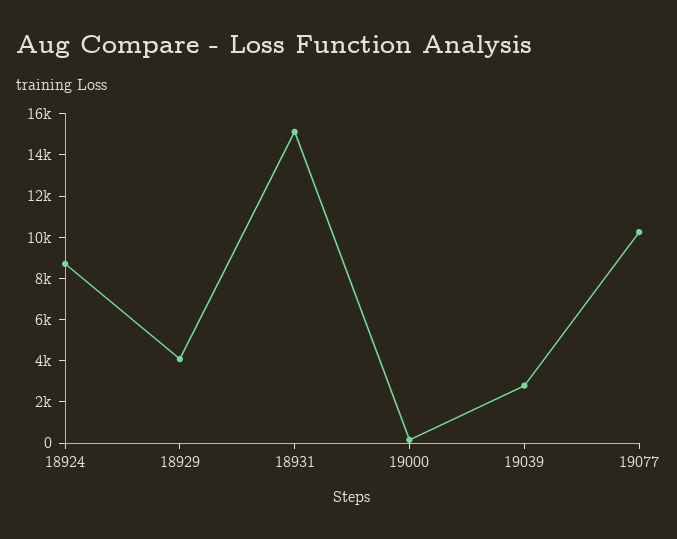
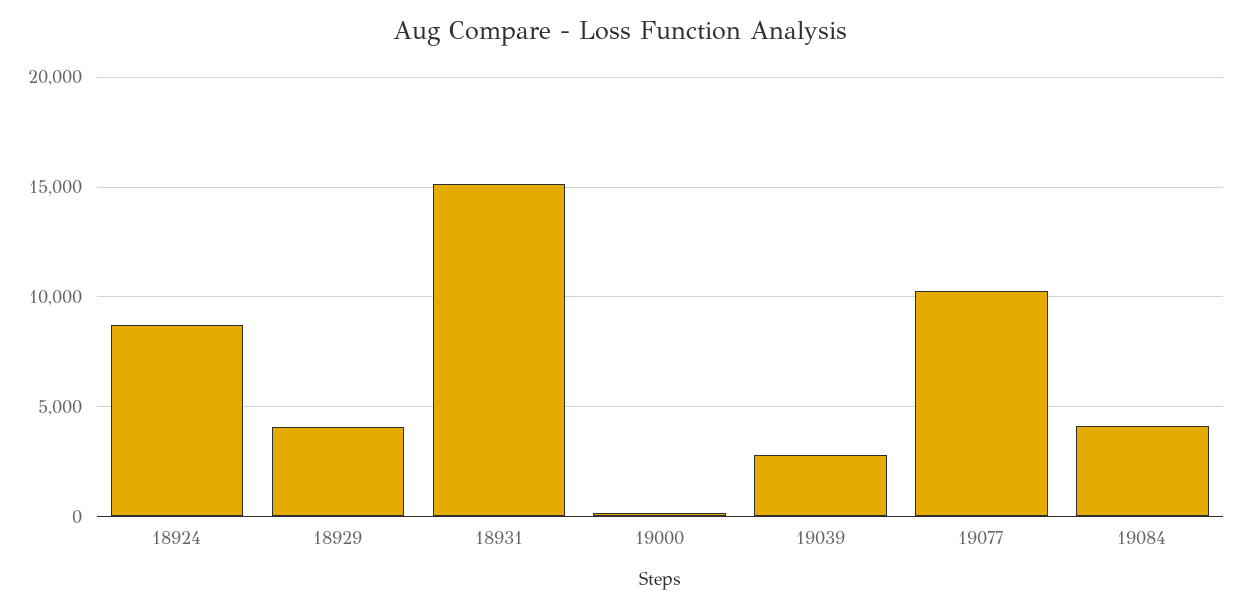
19084: none -> 4000

